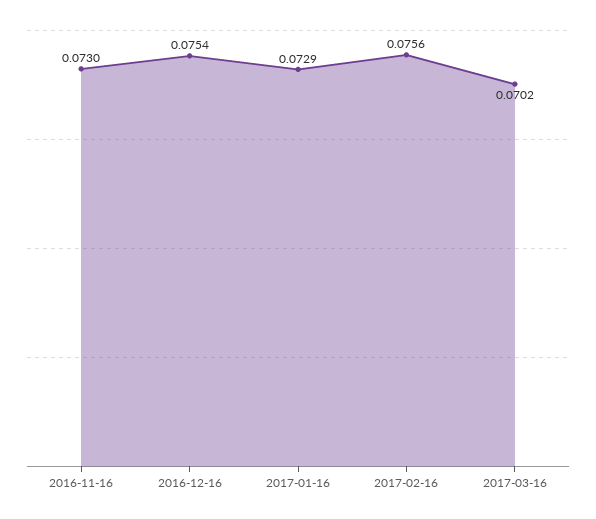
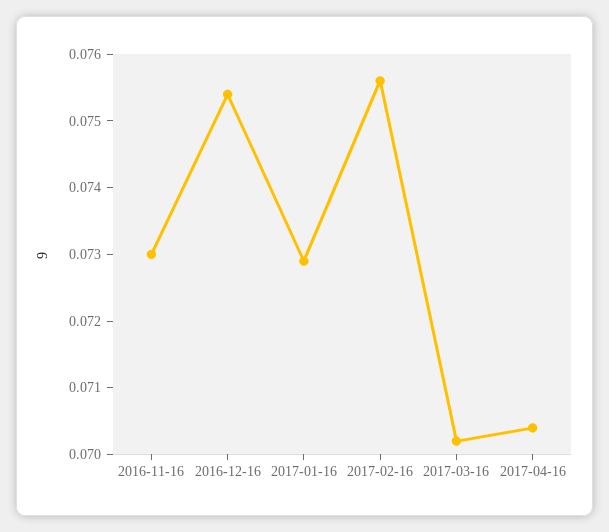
2017-04-16: none -> 0.0705

